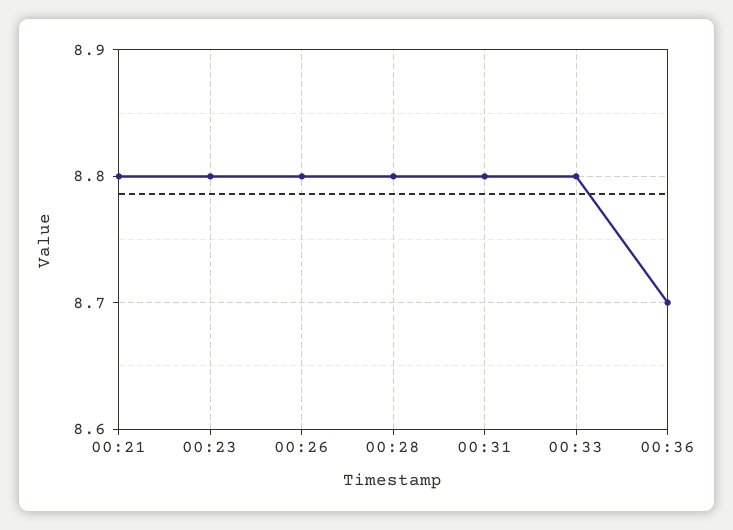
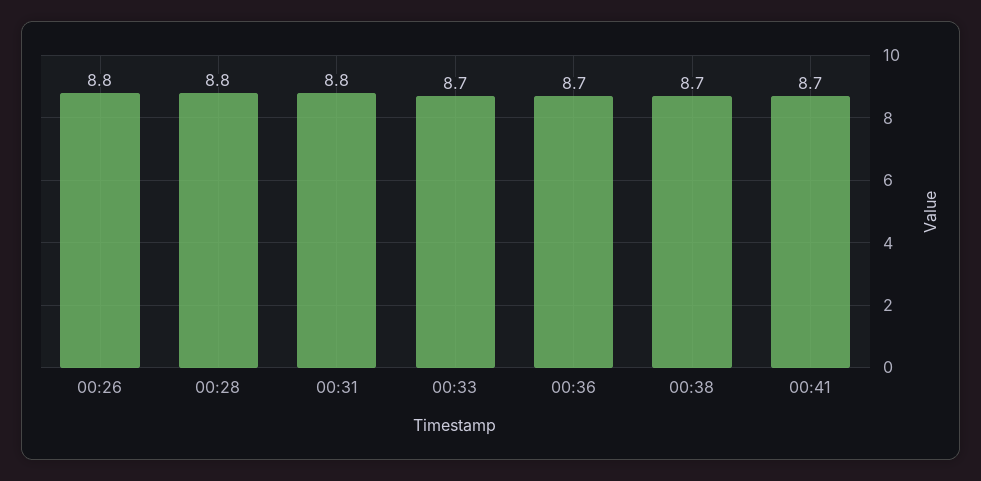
00:21: 8.8 -> none
00:23: 8.8 -> none
00:33: 8.8 -> 8.7
00:38: none -> 8.7
00:41: none -> 8.7

